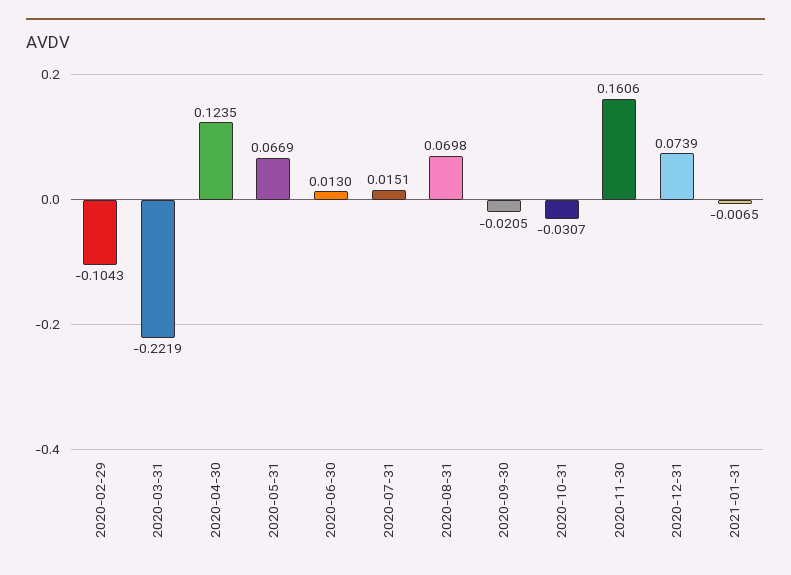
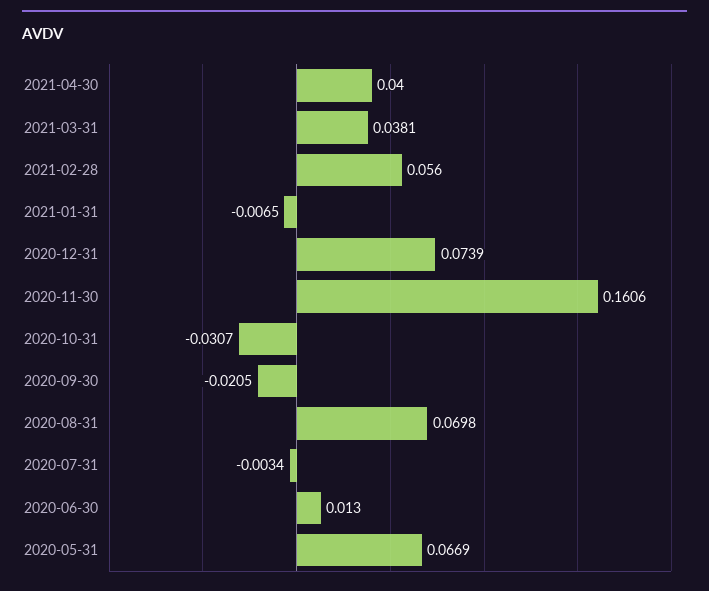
2020-02-29: -0.1043 -> none
2020-03-31: -0.2219 -> none
2020-04-30: 0.1235 -> none
2020-07-31: 0.0151 -> -0.0034
2021-04-30: none -> 0.04
2021-03-31: none -> 0.0381
2021-02-28: none -> 0.056

